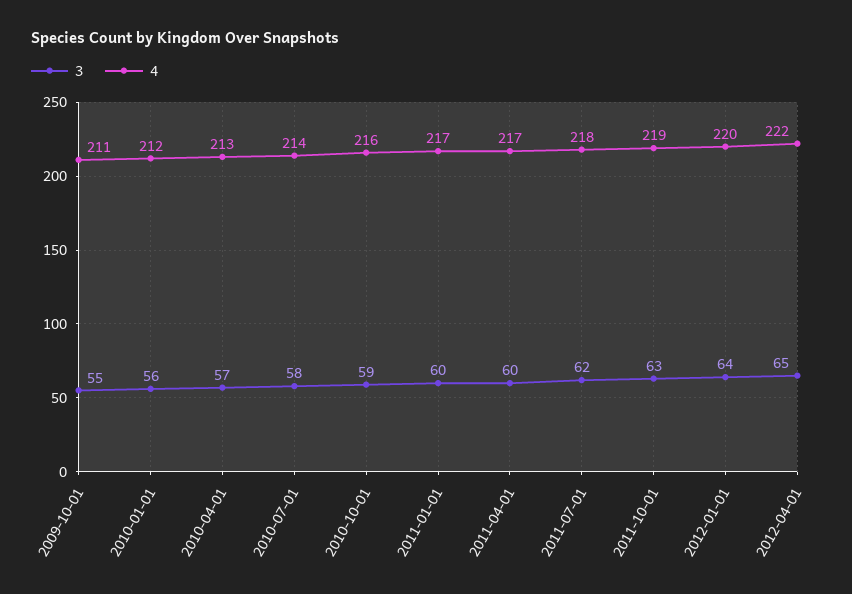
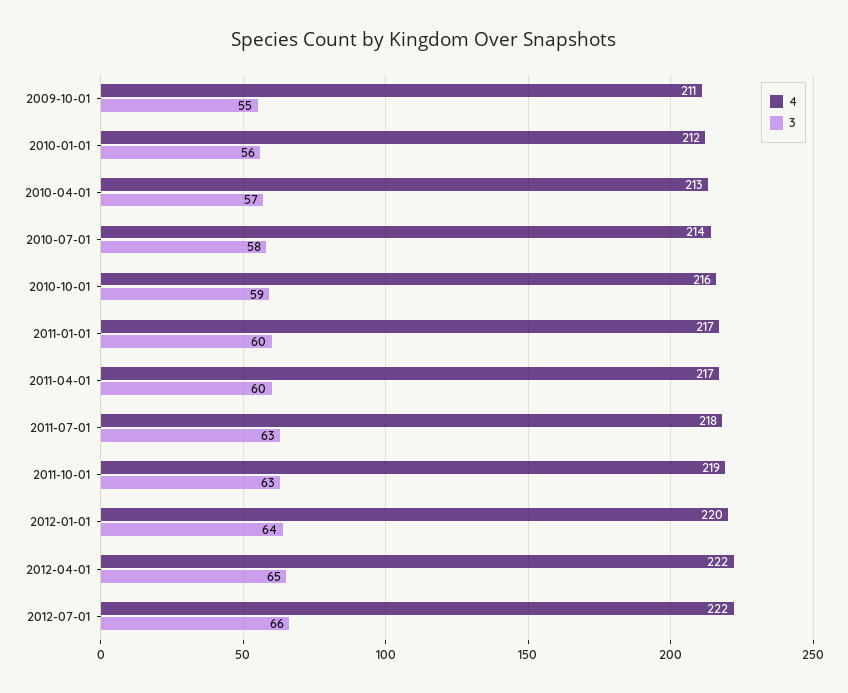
3, 2011-07-01: 62 -> 63
4, 2012-07-01: none -> 222
3, 2012-07-01: none -> 66

